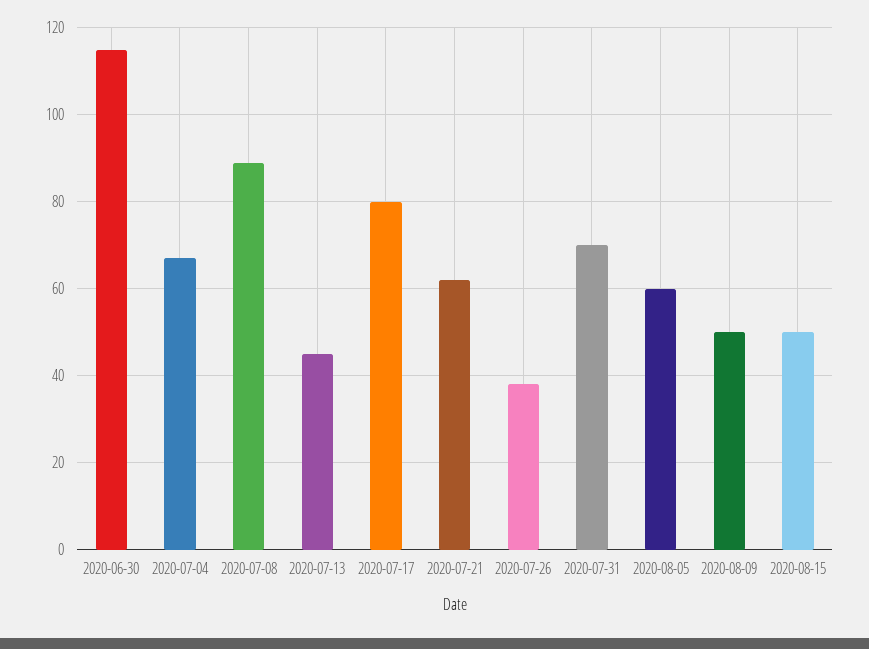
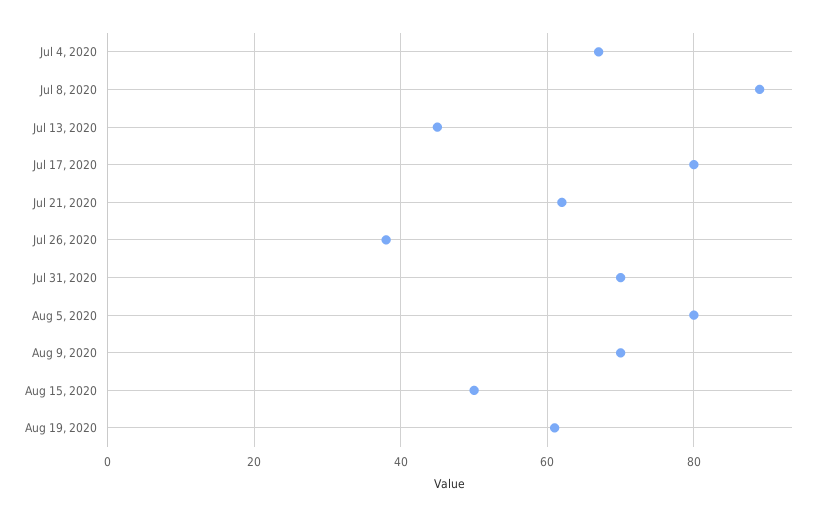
2020-06-30: 115 -> none
2020-08-05: 60 -> 80
2020-08-09: 50 -> 70
Aug 19, 2020: none -> 60

